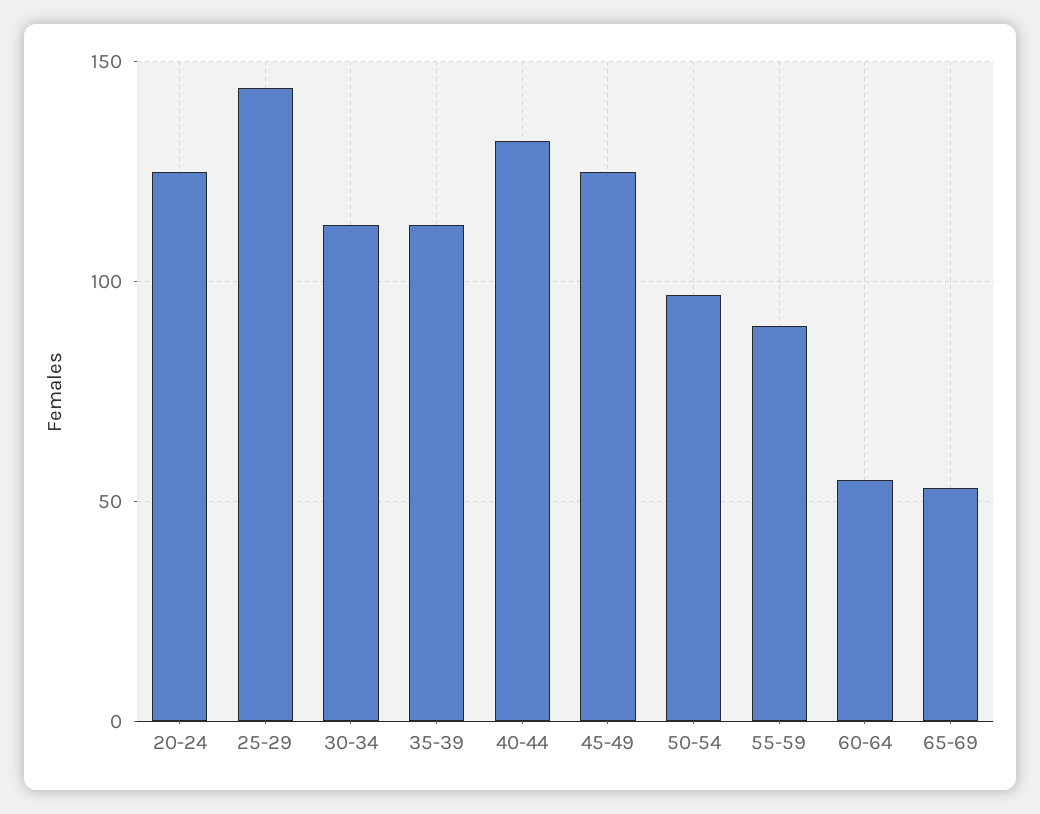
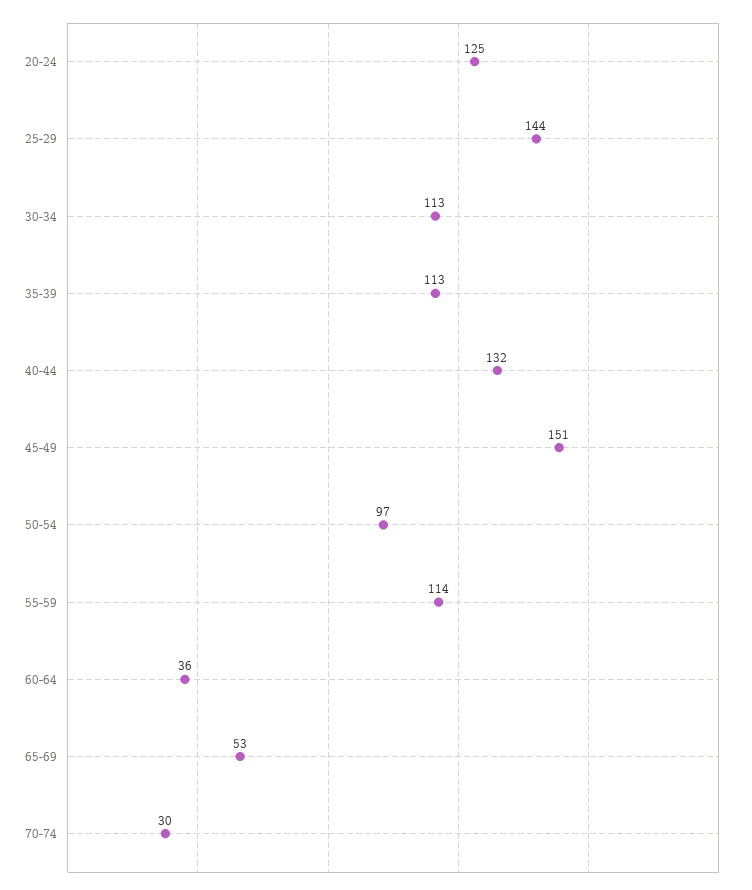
45-49: 125 -> 151
55-59: 90 -> 114
60-64: 55 -> 36
70-74: none -> 30

